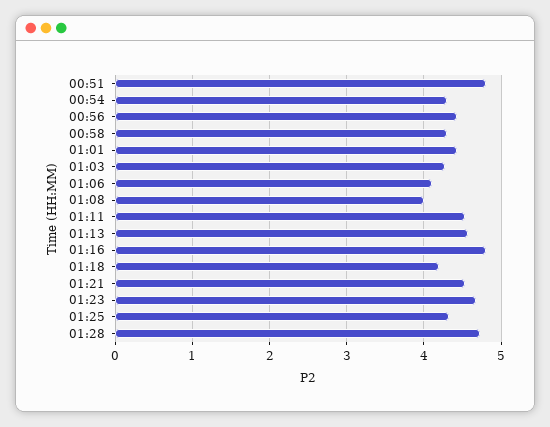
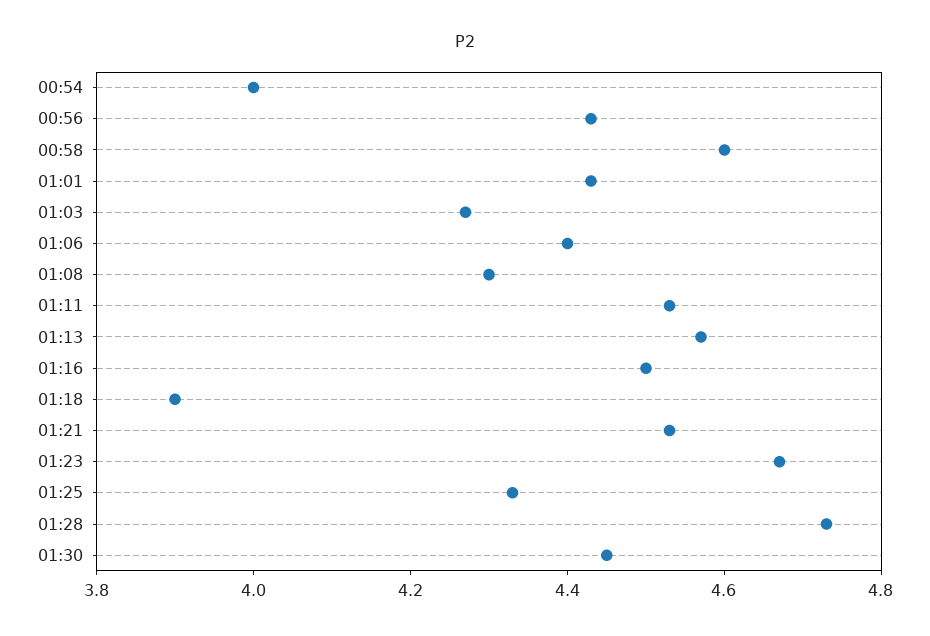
00:51: 4.8 -> none
00:54: 4.3 -> 4
00:58: 4.3 -> 4.6
01:06: 4.1 -> 4.4
01:08: 4 -> 4.3
01:16: 4.8 -> 4.5
01:18: 4.2 -> 3.9
01:30: none -> 4.45

